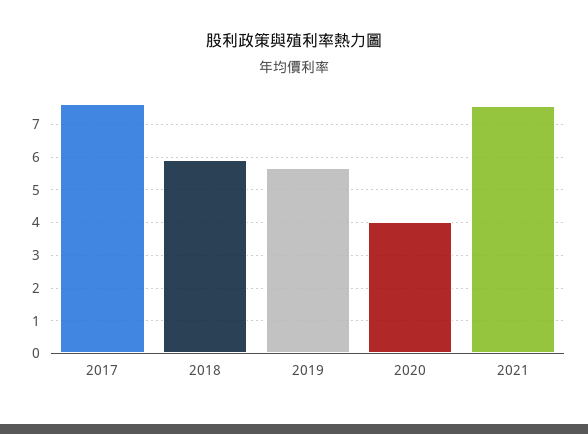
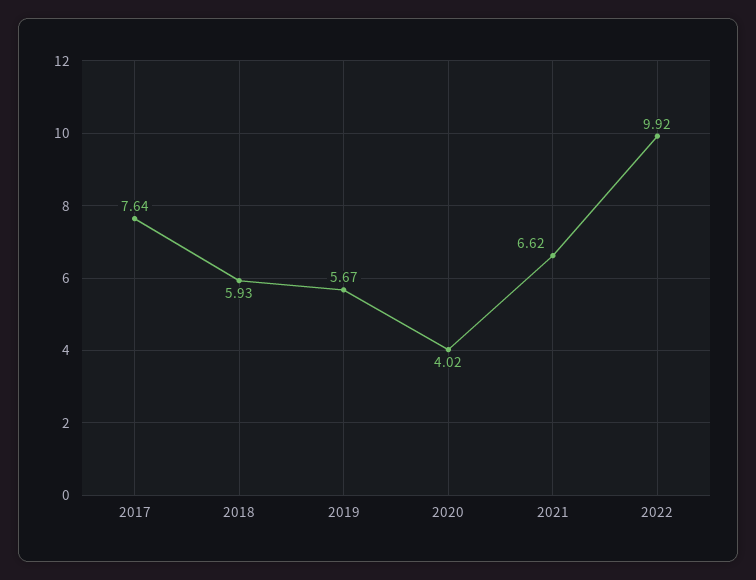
2021: 7.6 -> 6.62
2022: none -> 9.92

